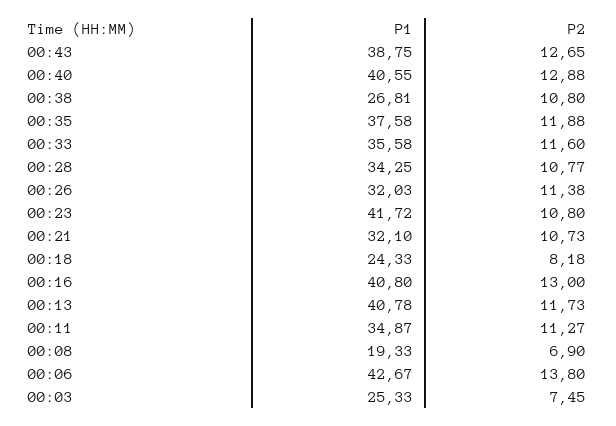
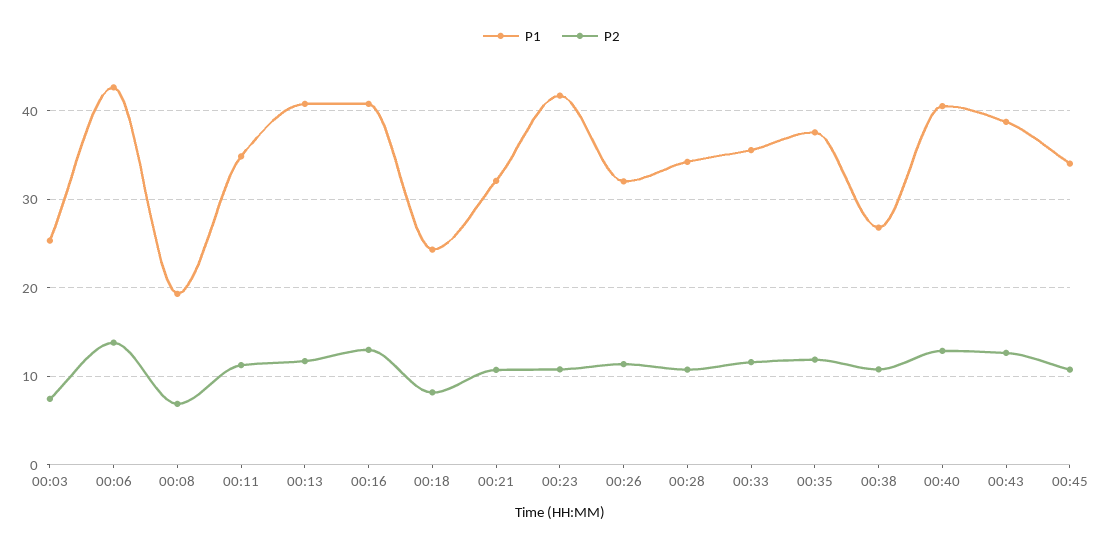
P1, 00:45: none -> 34
P2, 00:45: none -> 11

